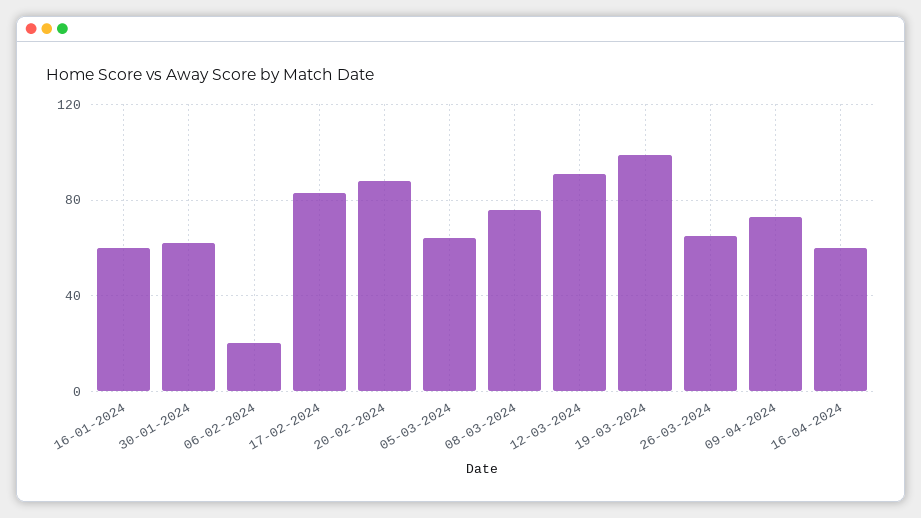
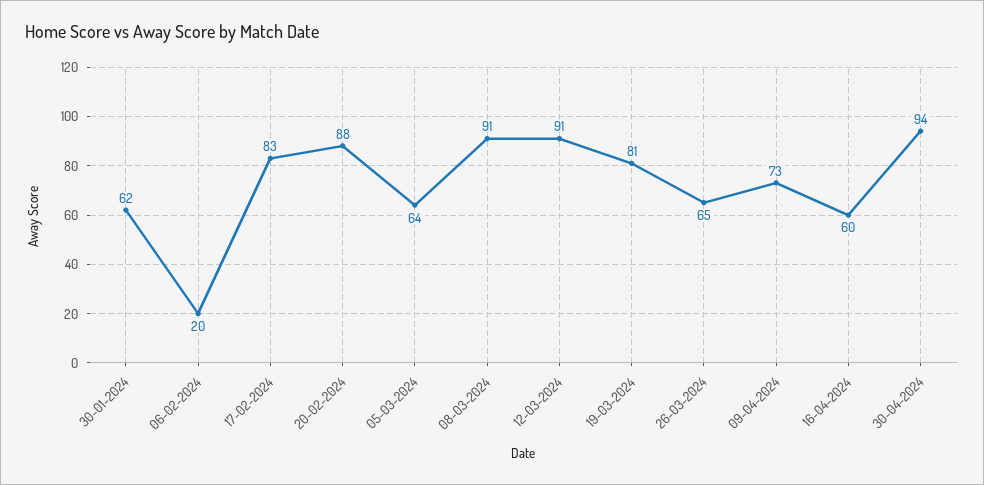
16-01-2024: 60 -> none
08-03-2024: 75 -> 91
19-03-2024: 100 -> 81
30-04-2024: none -> 94

